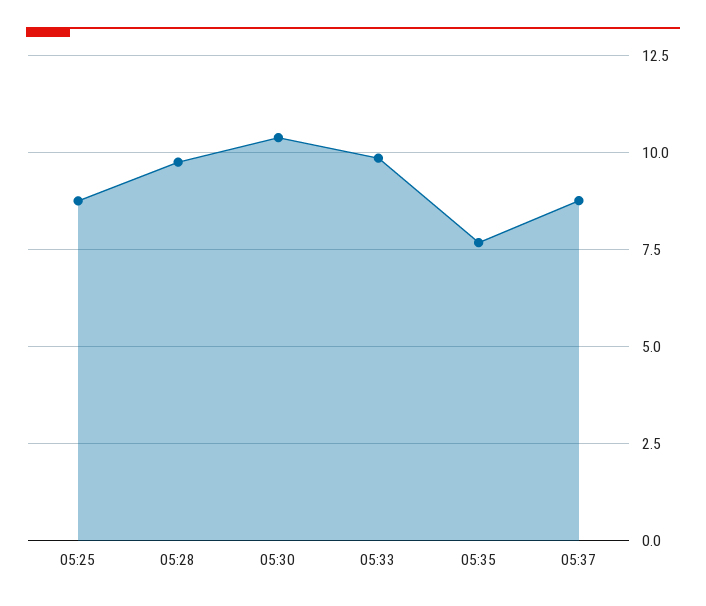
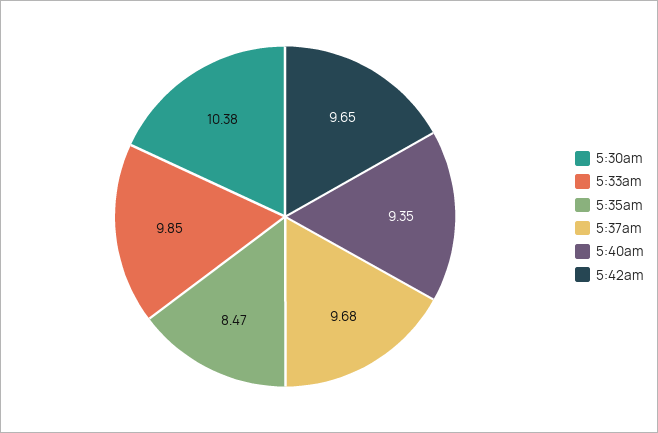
05:25: 8.75 -> none
05:28: 9.75 -> none
05:35: 7.75 -> 8.47
05:37: 8.75 -> 9.68
5:40am: none -> 9.35
5:42am: none -> 9.65

